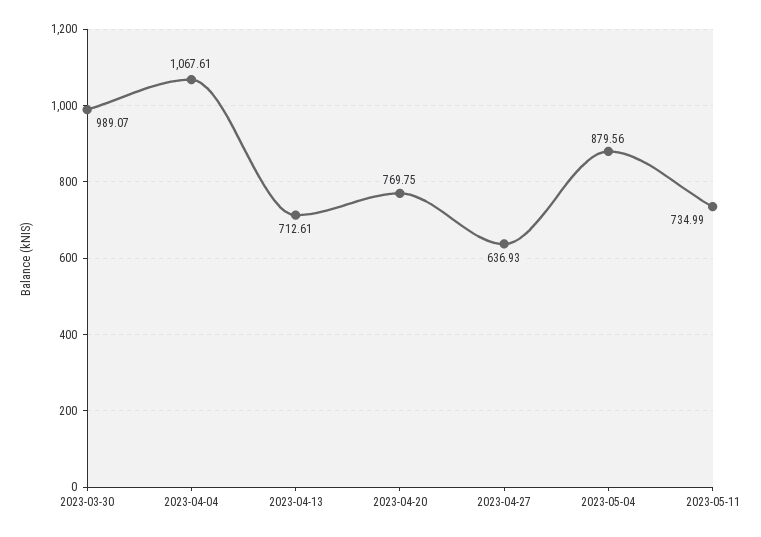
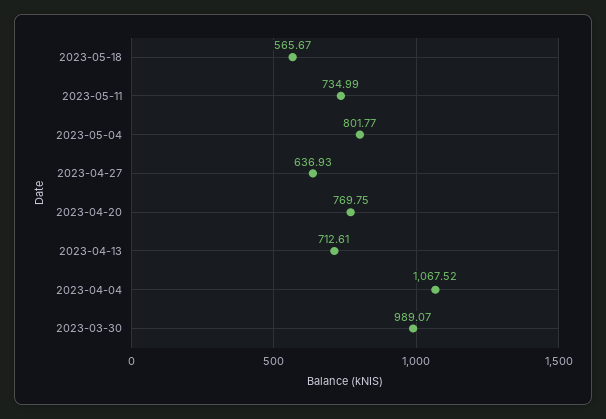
2023-04-04: 1067.61 -> 1067.52
2023-05-04: 879.56 -> 801.77
2023-05-18: none -> 565.67

